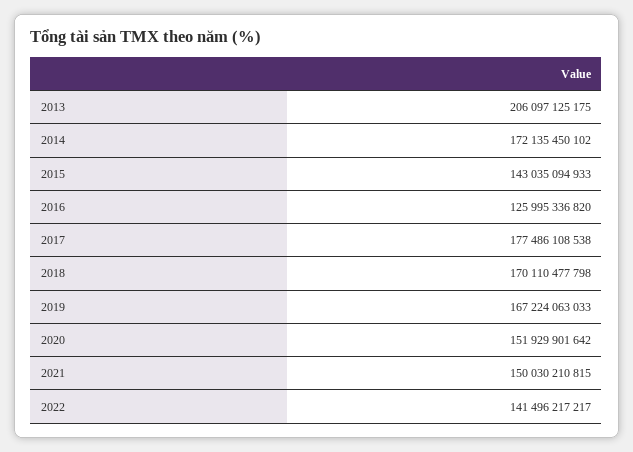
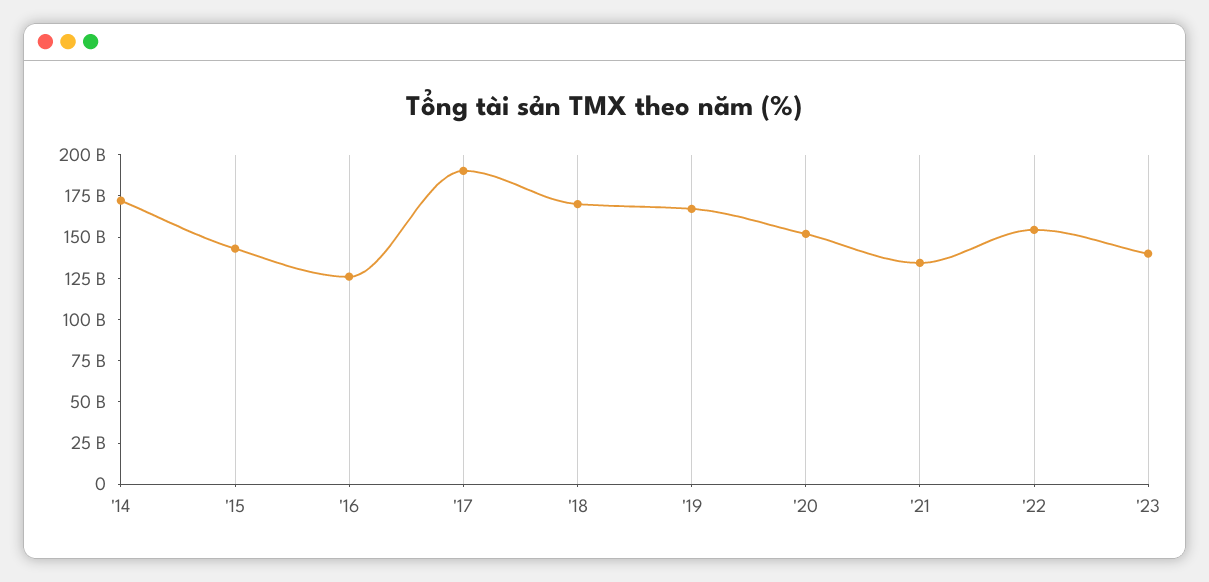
2013: 206097125175 -> none
2017: 177486108538 -> 190000000000
2021: 150030210815 -> 135000000000
2022: 141496217217 -> 155000000000
'23: none -> 140000000000

